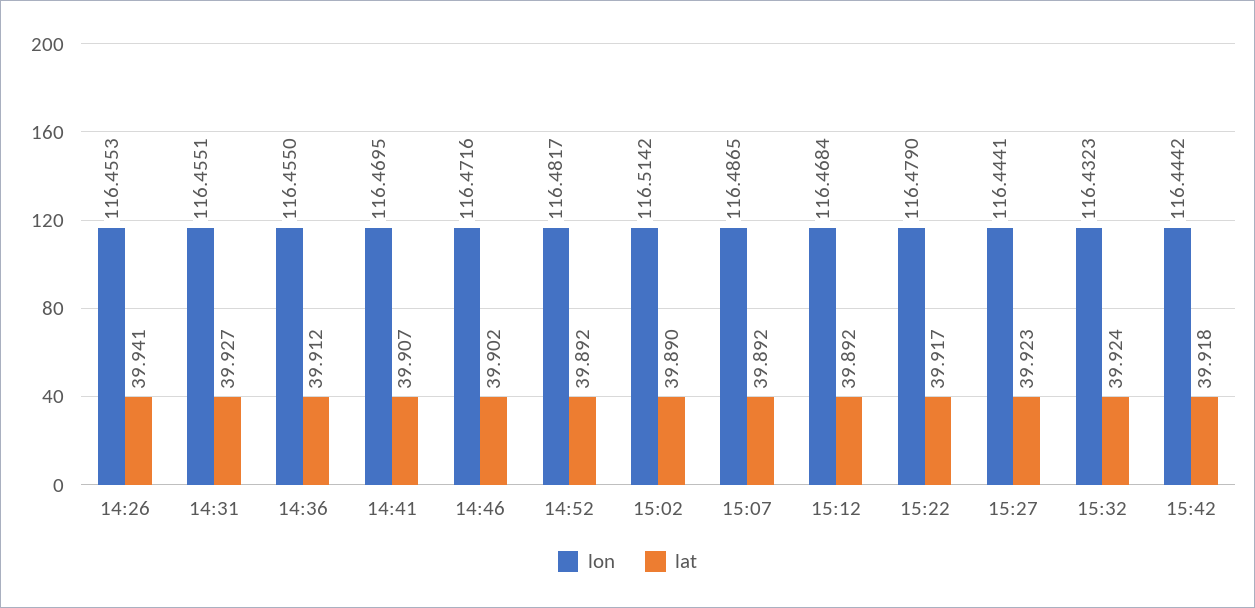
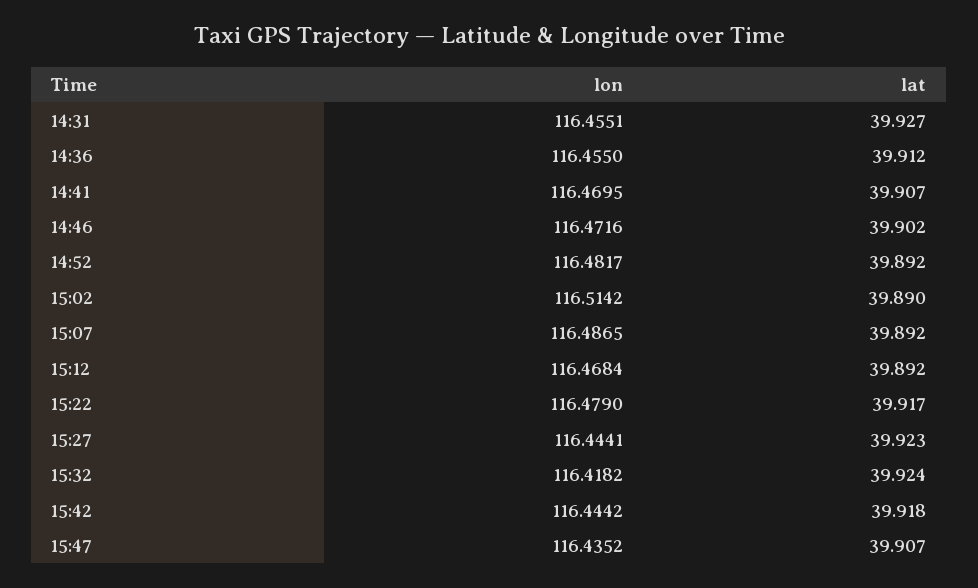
lon, 14:26: 116.4553 -> none
lat, 14:26: 39.941 -> none
lon, 15:32: 116.4323 -> 116.4182
lon, 15:47: none -> 116.4352
lat, 15:47: none -> 39.907

